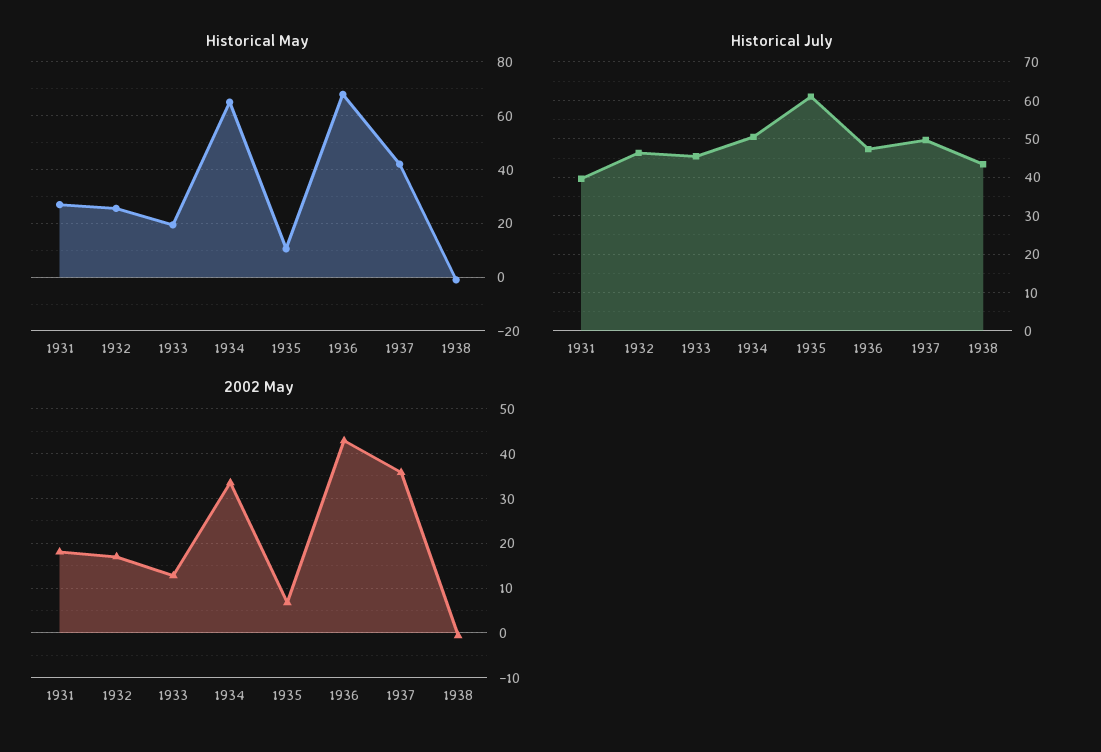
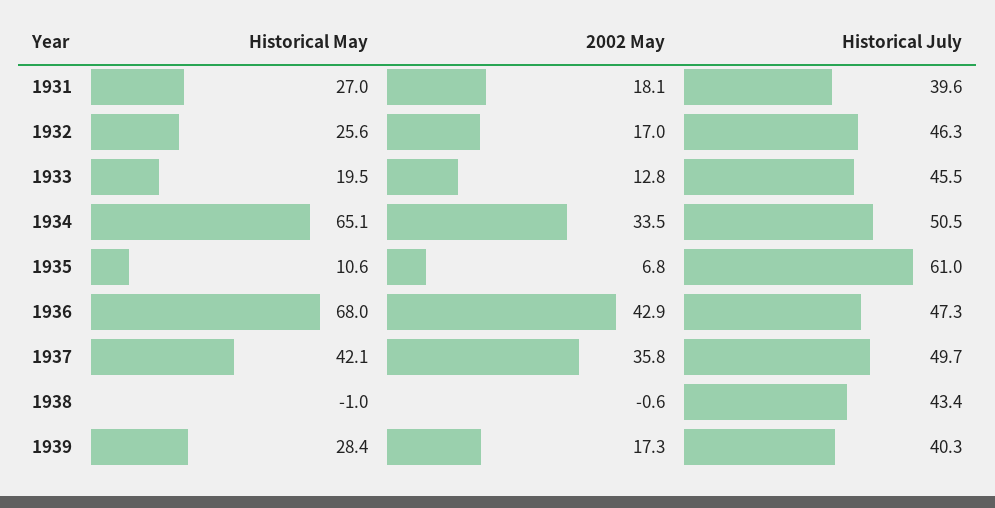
Historical May, 1939: none -> 28.4
2002 May, 1939: none -> 17.3
Historical July, 1939: none -> 40.3

